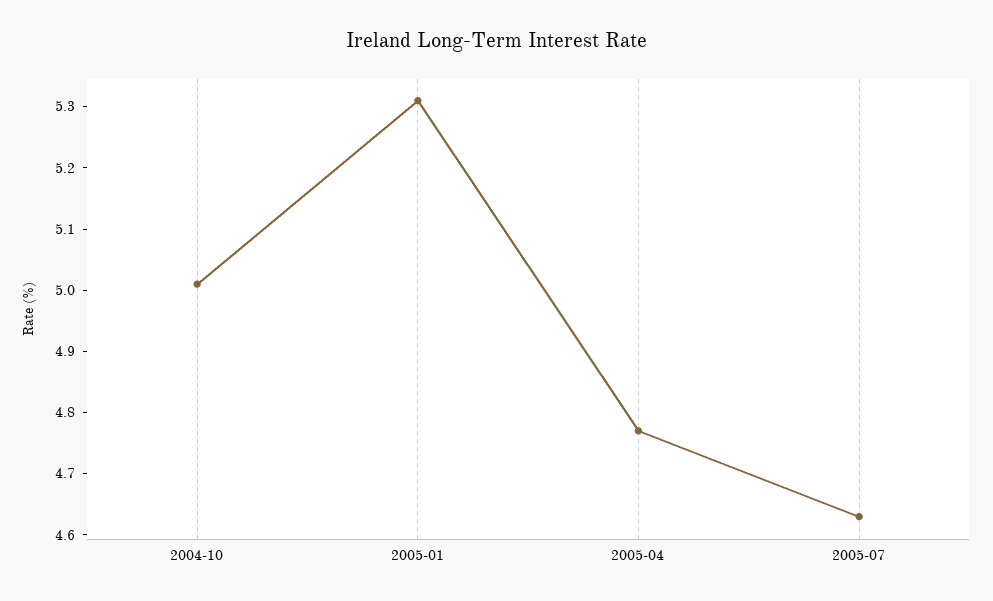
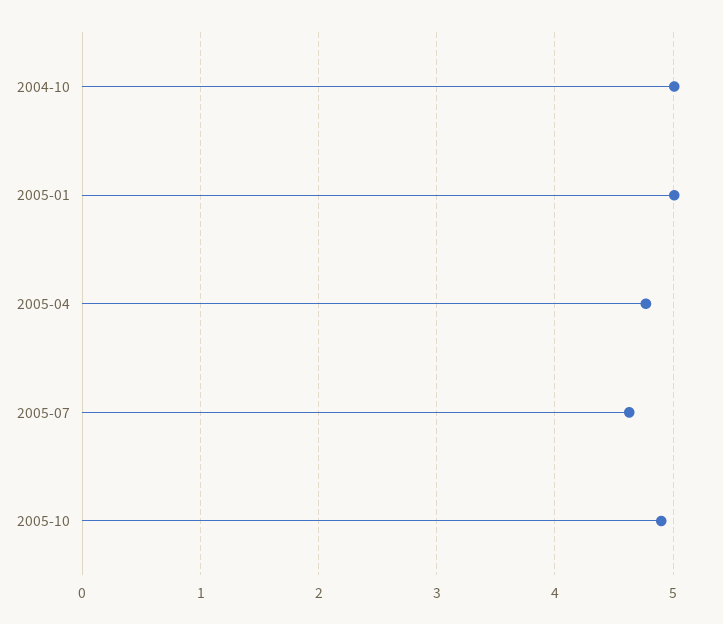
2005-01: 5.3 -> 5
2005-10: none -> 4.9

